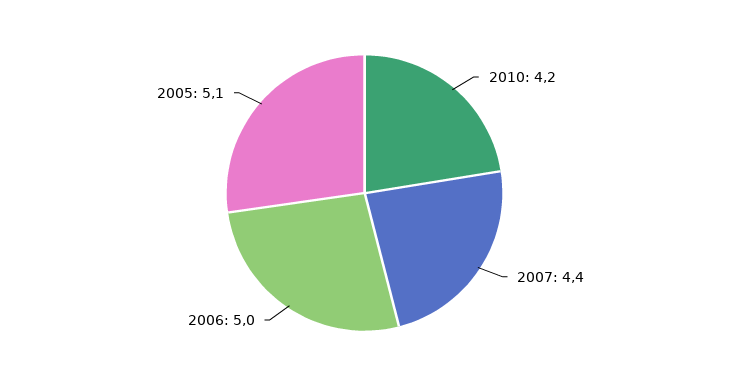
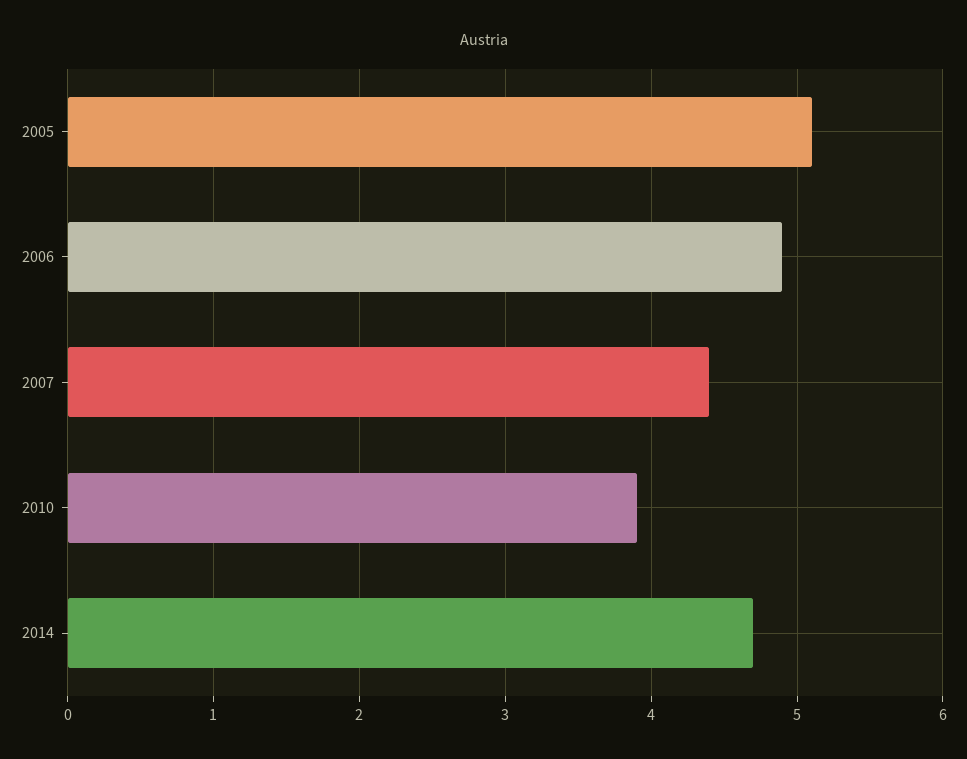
2010: 4.2 -> 3.9
2006: 5 -> 4.9
2014: none -> 4.7

